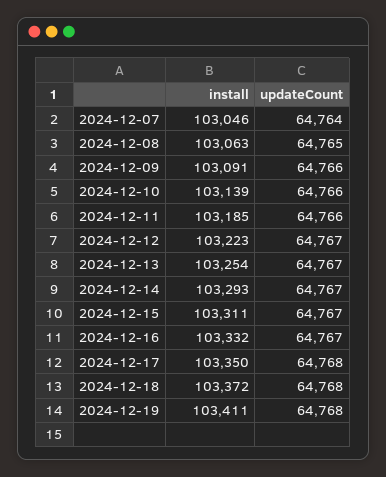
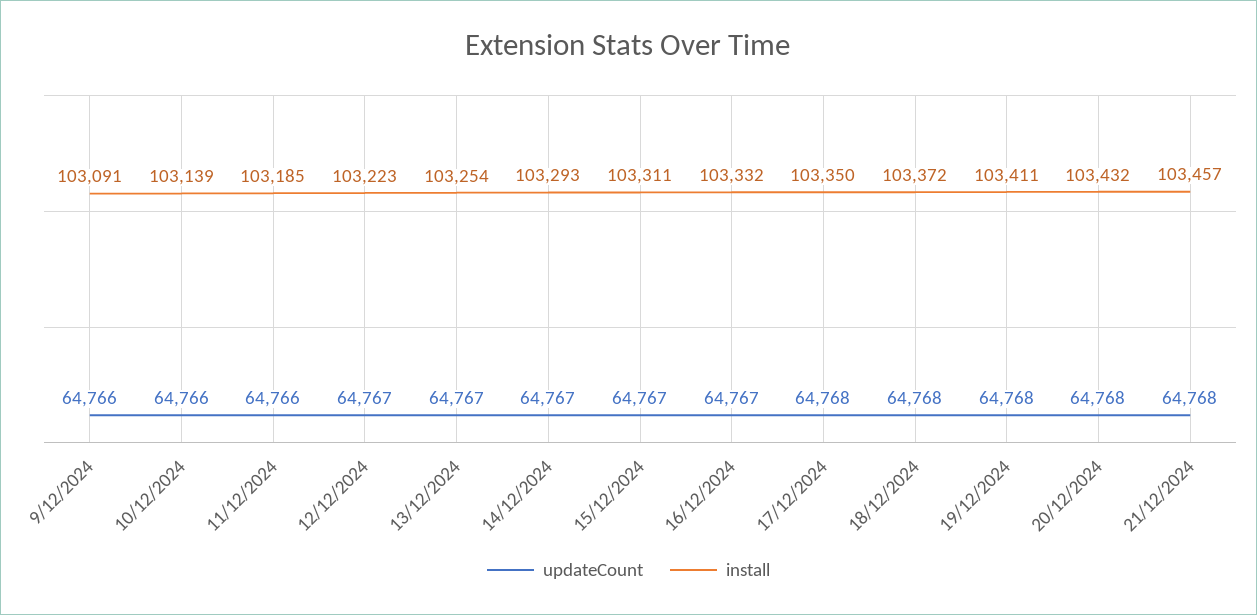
install, 2024-12-07: 103046 -> none
updateCount, 2024-12-07: 64764 -> none
install, 2024-12-08: 103063 -> none
updateCount, 2024-12-08: 64765 -> none
updateCount, 20/12/2024: none -> 64768
install, 20/12/2024: none -> 103432
updateCount, 21/12/2024: none -> 64768
install, 21/12/2024: none -> 103457

